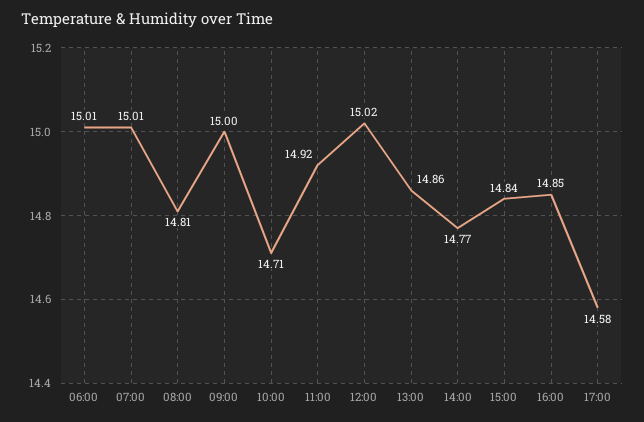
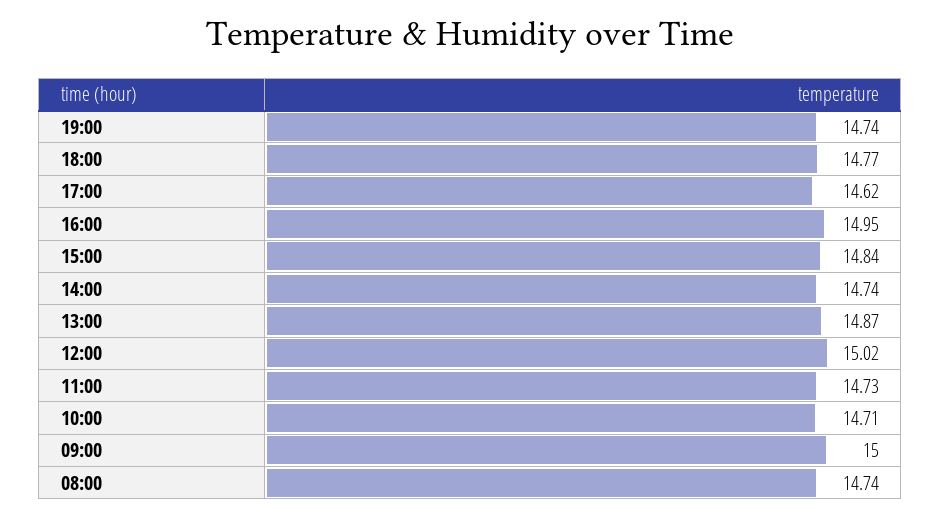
06:00: 15.01 -> none
07:00: 15.01 -> none
08:00: 14.81 -> 14.74
11:00: 14.92 -> 14.73
13:00: 14.86 -> 14.87
14:00: 14.77 -> 14.74
16:00: 14.85 -> 14.95
17:00: 14.58 -> 14.62
19:00: none -> 14.74
18:00: none -> 14.77

